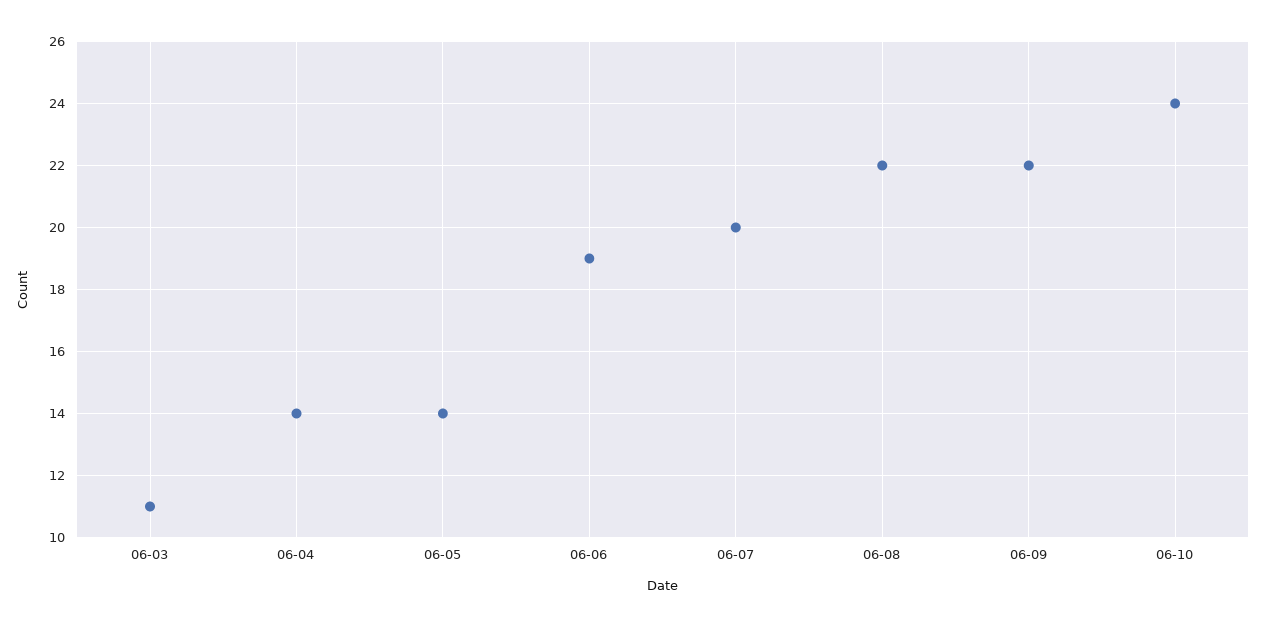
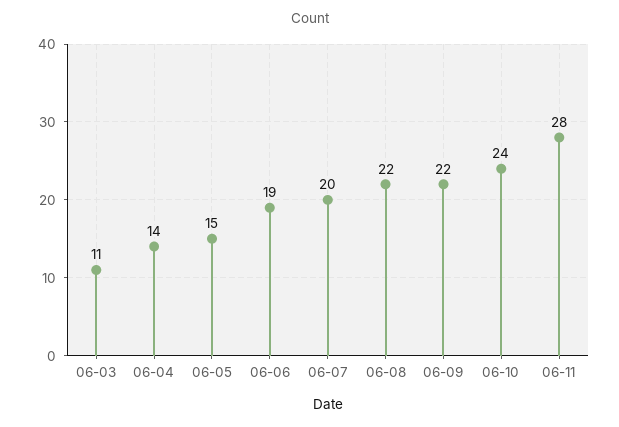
06-05: 14 -> 15
06-11: none -> 28

